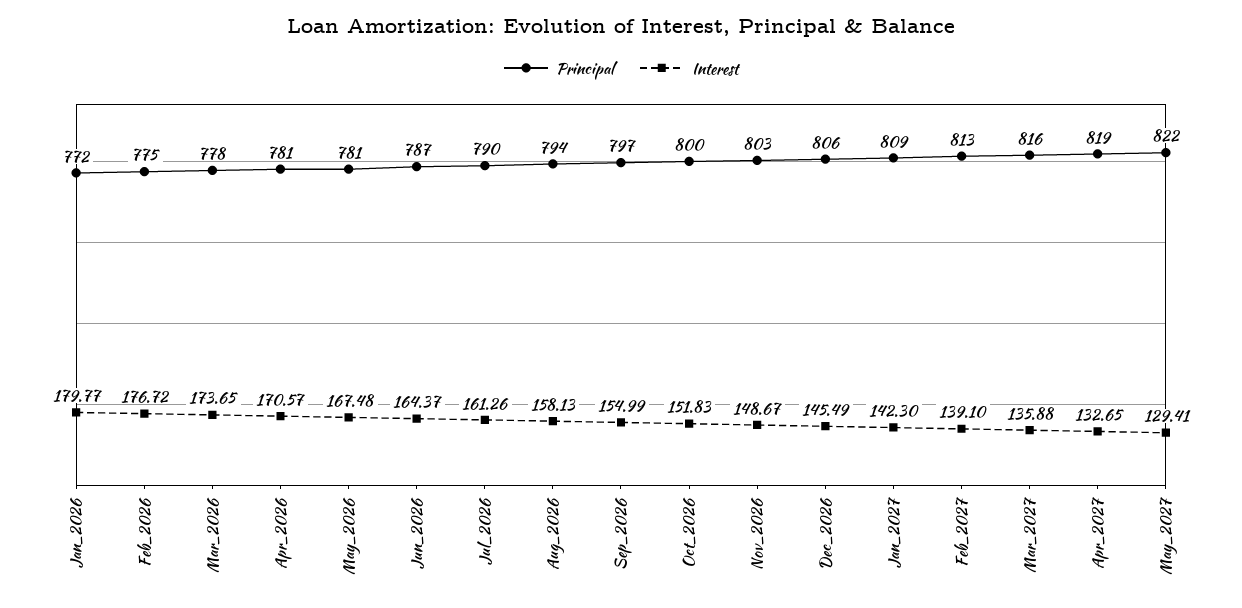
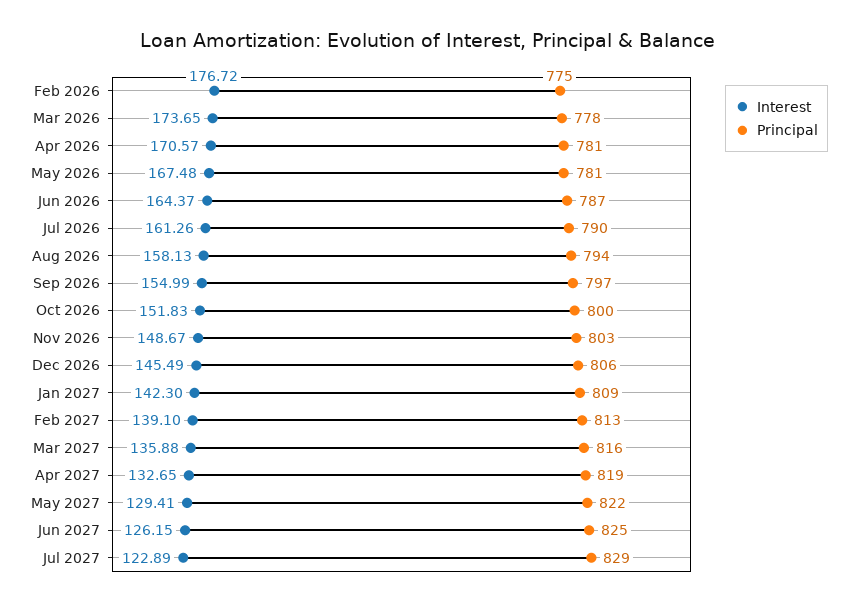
Principal, Jan_2026: 772 -> none
Interest, Jan_2026: 179.77 -> none
Interest, Jun 2027: none -> 126.15
Principal, Jun 2027: none -> 825
Interest, Jul 2027: none -> 122.89
Principal, Jul 2027: none -> 829

